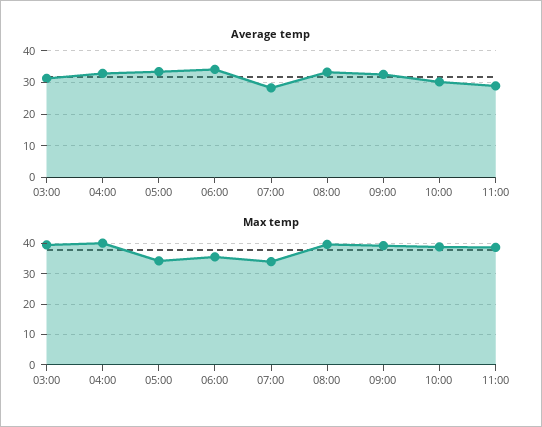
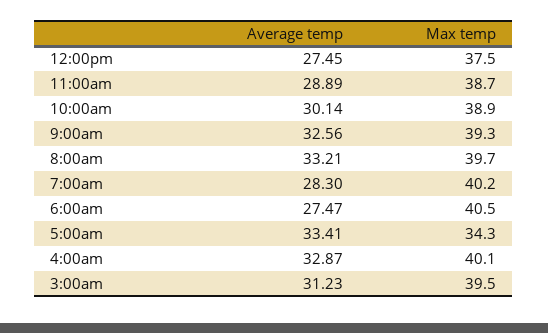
Average temp, 06:00: 34 -> 27.47
Max temp, 06:00: 36 -> 40.5
Max temp, 07:00: 34 -> 40.2
Average temp, 12:00pm: none -> 27.45
Max temp, 12:00pm: none -> 37.5

